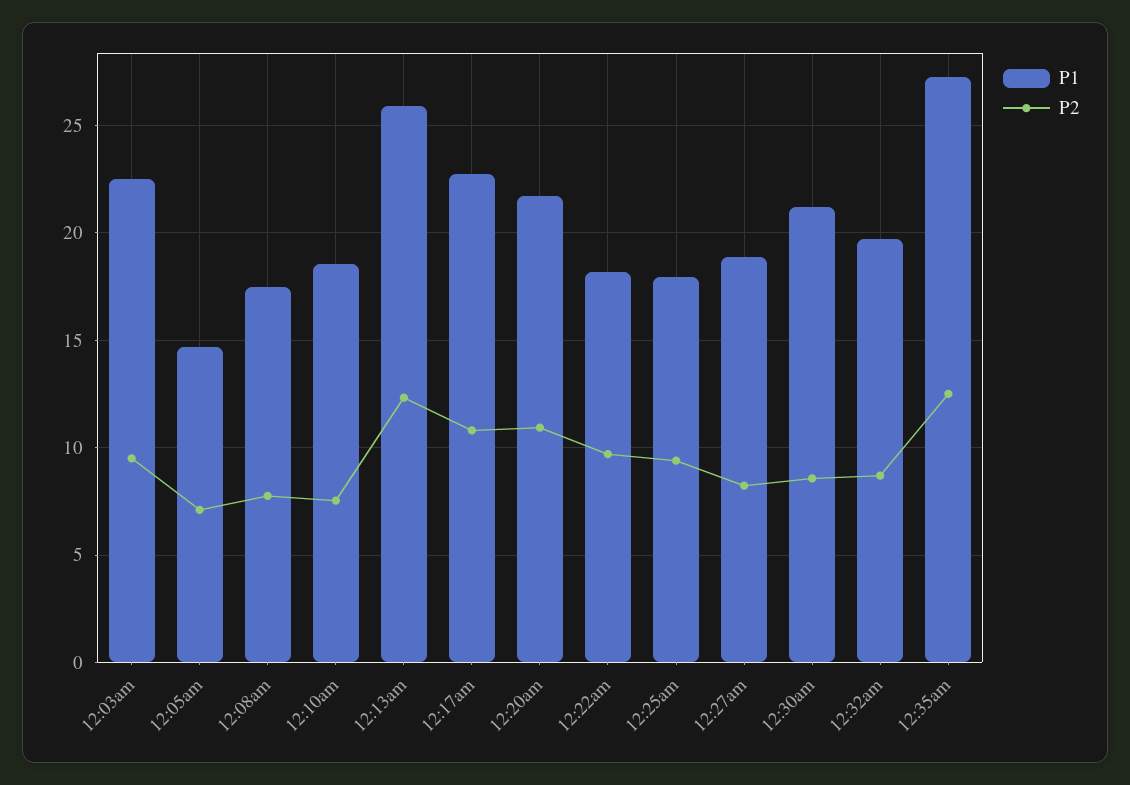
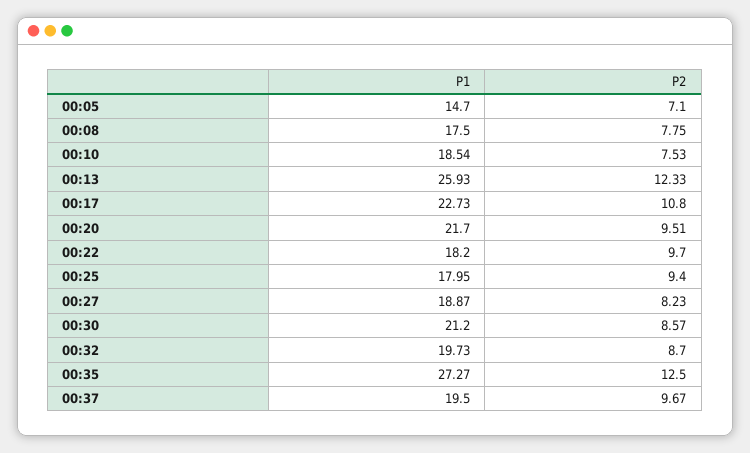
P1, 12:03am: 22.5 -> none
P2, 12:03am: 9.5 -> none
P2, 12:20am: 11 -> 9.51
P1, 00:37: none -> 19.5
P2, 00:37: none -> 9.67

